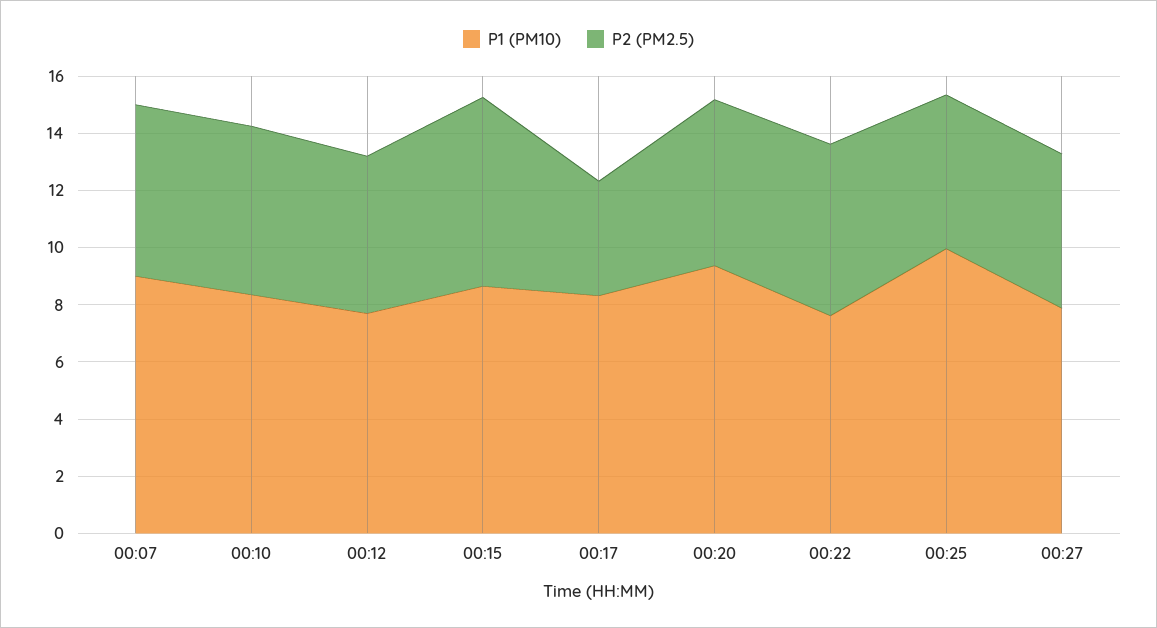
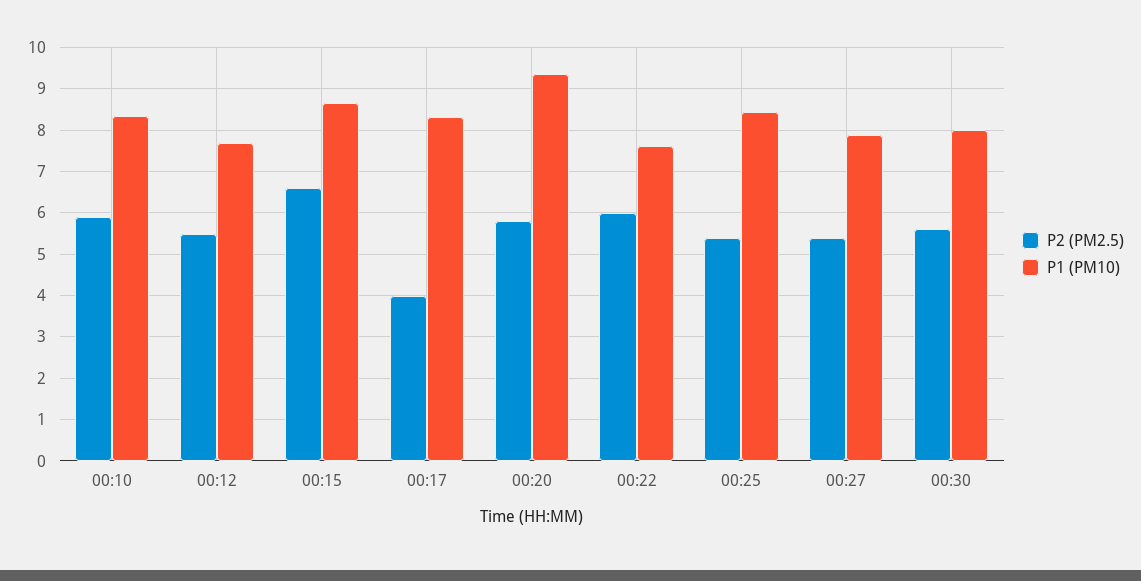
P1 (PM10), 00:07: 9 -> none
P2 (PM2.5), 00:07: 6 -> none
P1 (PM10), 00:25: 10 -> 8.4
P2 (PM2.5), 00:30: none -> 5.6
P1 (PM10), 00:30: none -> 8

